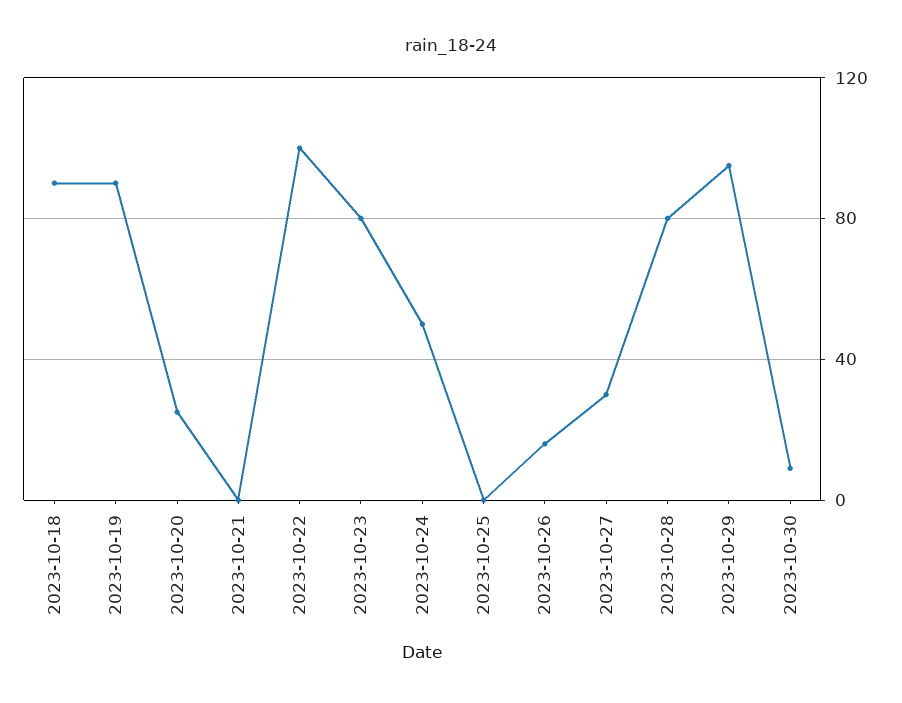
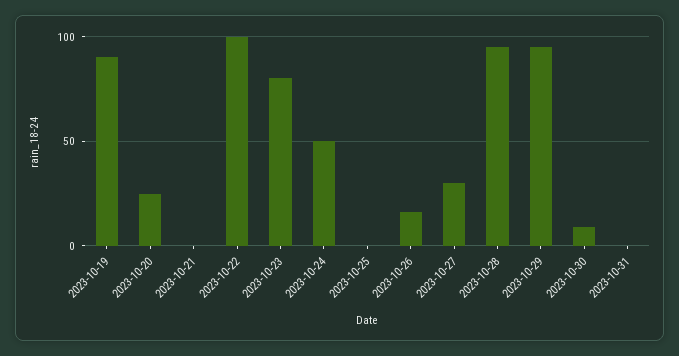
2023-10-18: 90 -> none
2023-10-28: 80 -> 95
2023-10-31: none -> 0

